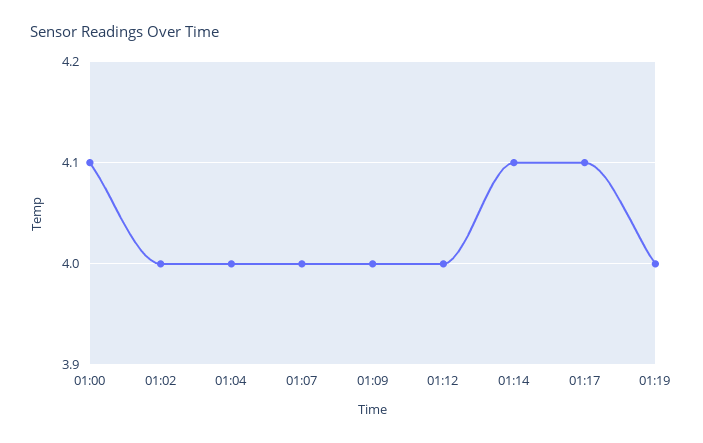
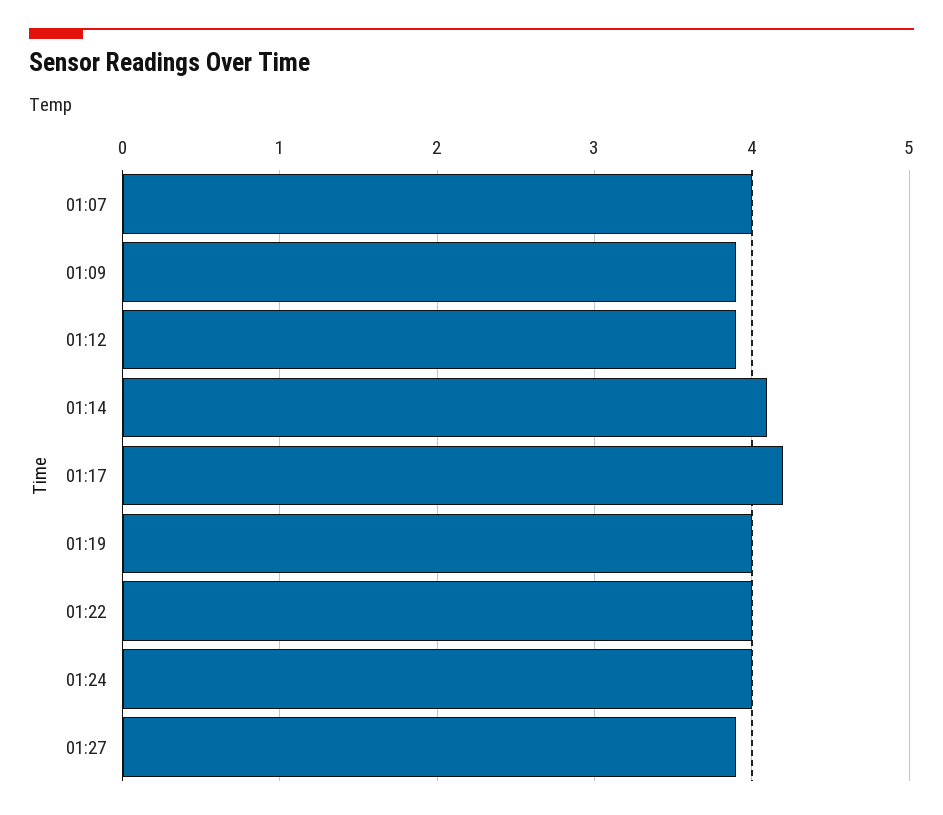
01:00: 4.1 -> none
01:02: 4 -> none
01:04: 4 -> none
01:09: 4 -> 3.9
01:12: 4 -> 3.9
01:17: 4.1 -> 4.2
01:22: none -> 4
01:24: none -> 4
01:27: none -> 3.9

